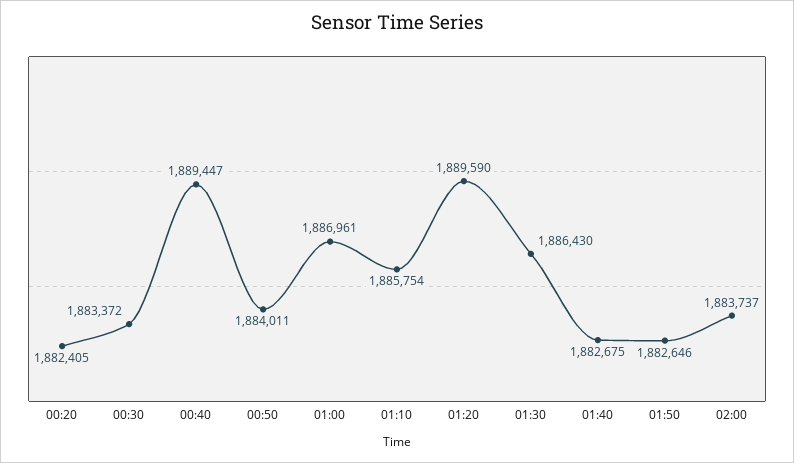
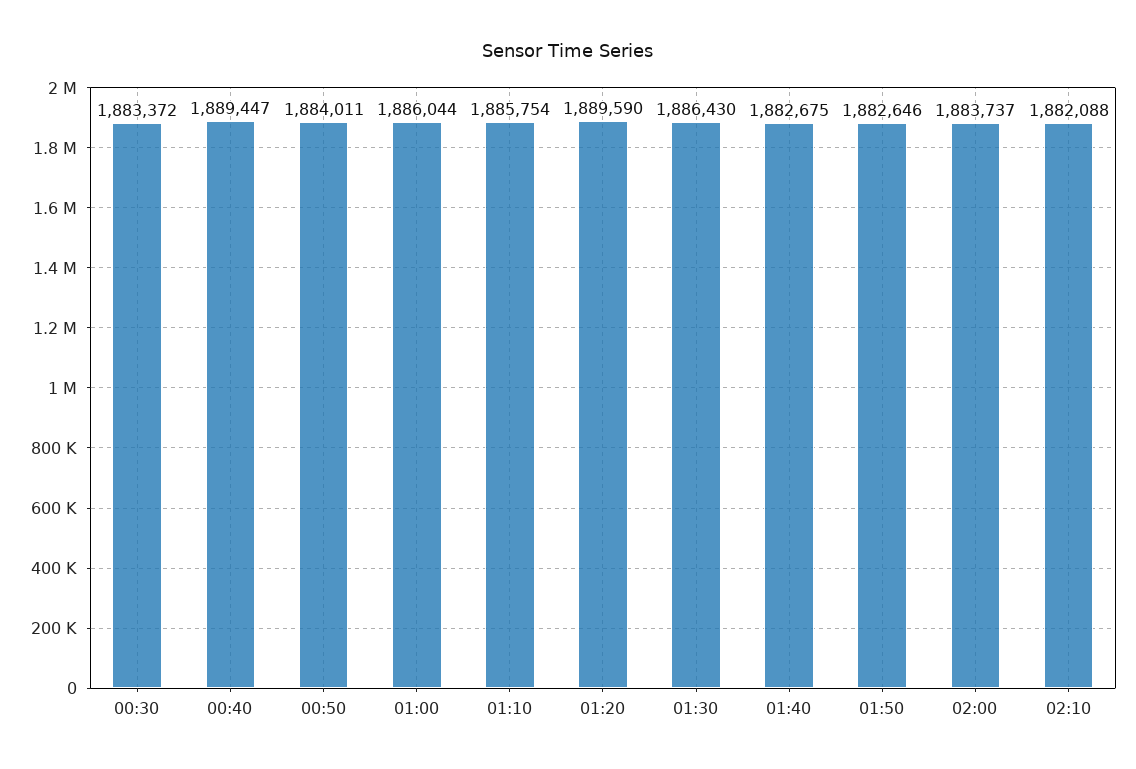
00:20: 1882405 -> none
01:00: 1886961 -> 1886044
02:10: none -> 1882088

